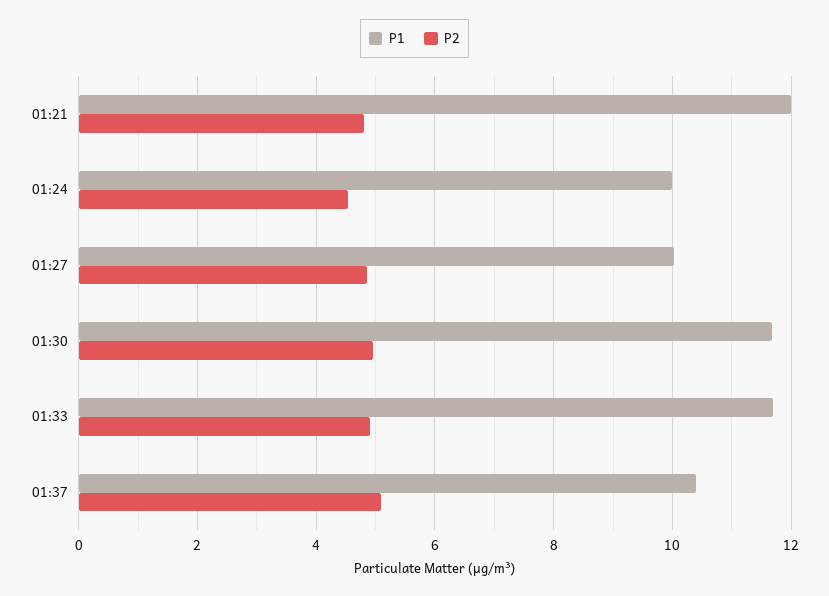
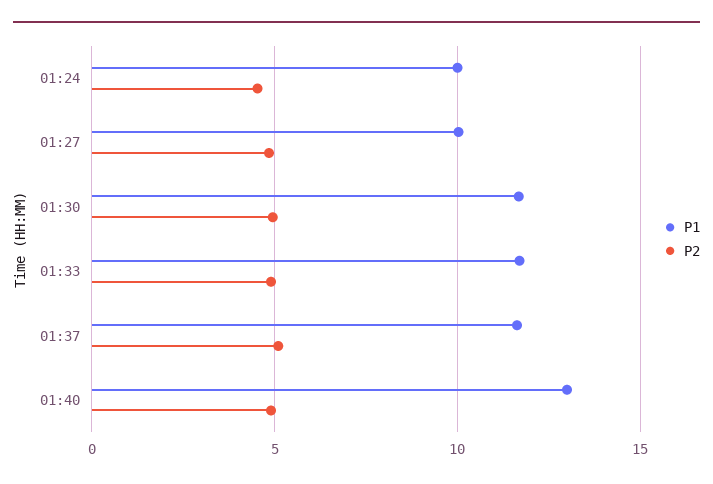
P1, 01:21: 12 -> none
P2, 01:21: 4.8 -> none
P1, 01:37: 10.4 -> 11.5
P1, 01:40: none -> 13
P2, 01:40: none -> 5

